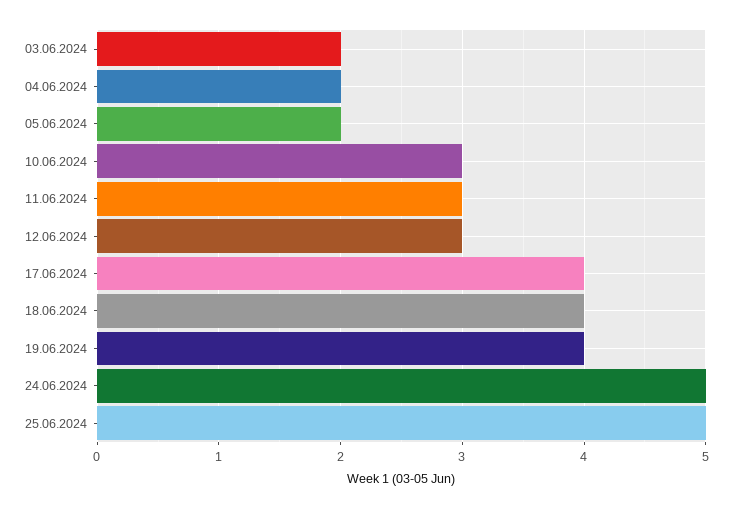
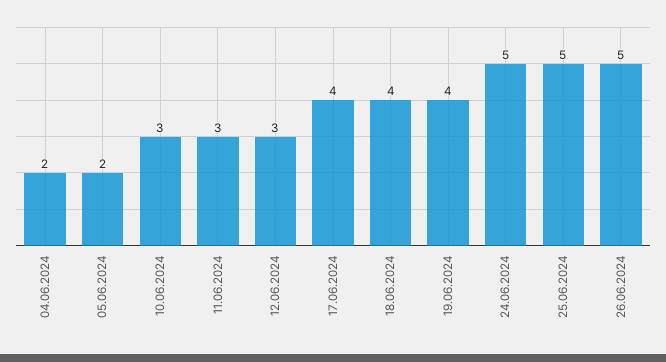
03.06.2024: 2 -> none
26.06.2024: none -> 5

